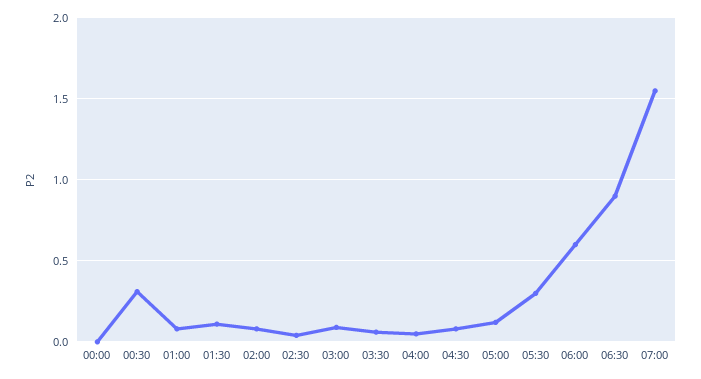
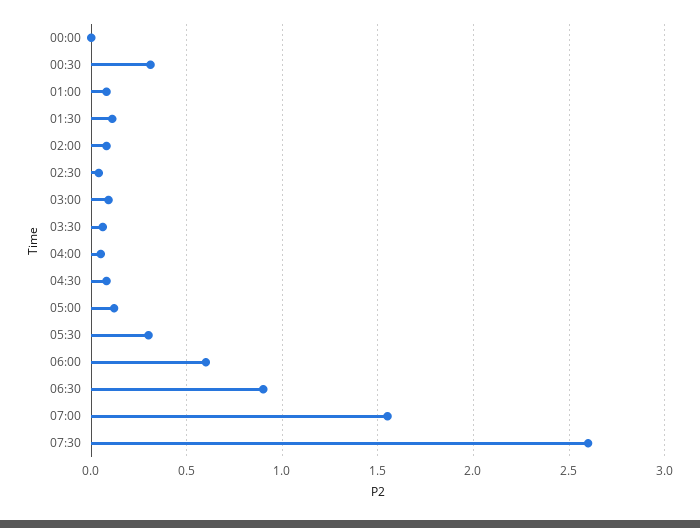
07:30: none -> 2.6

